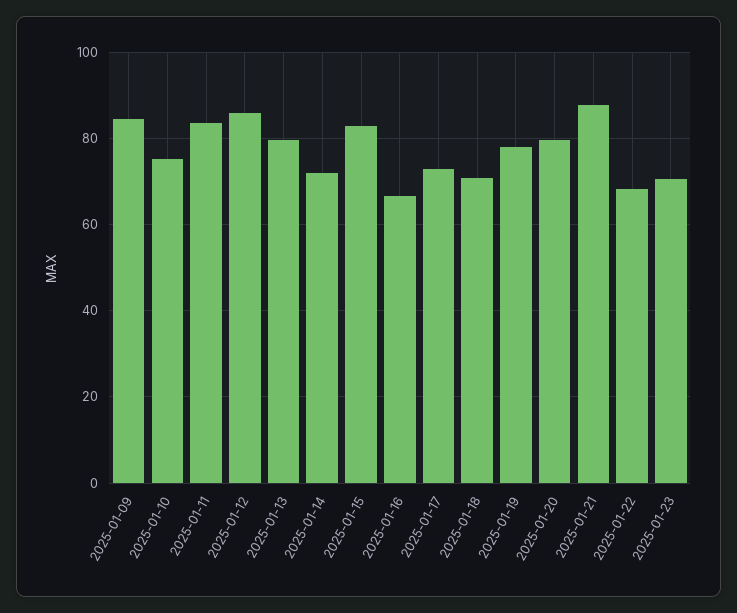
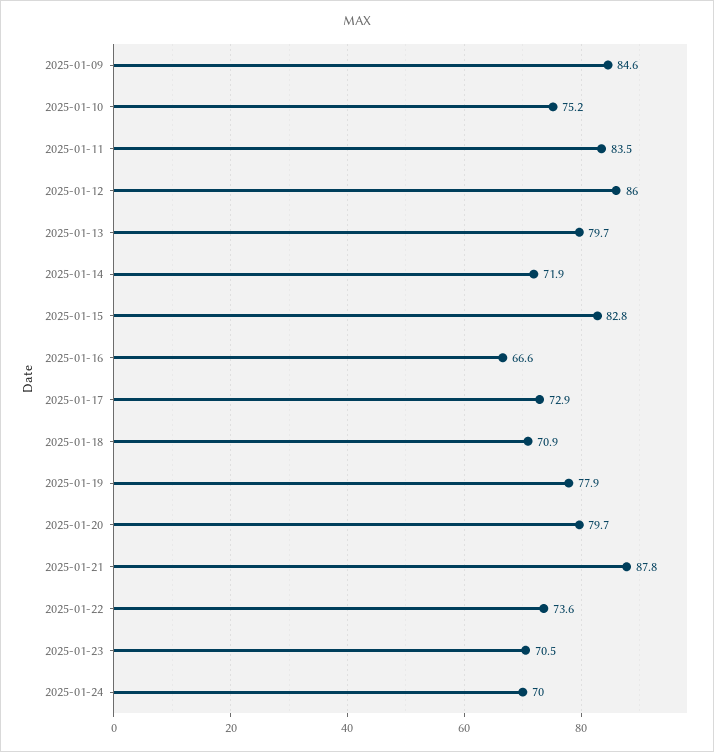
2025-01-22: 68 -> 73.6
2025-01-24: none -> 70

